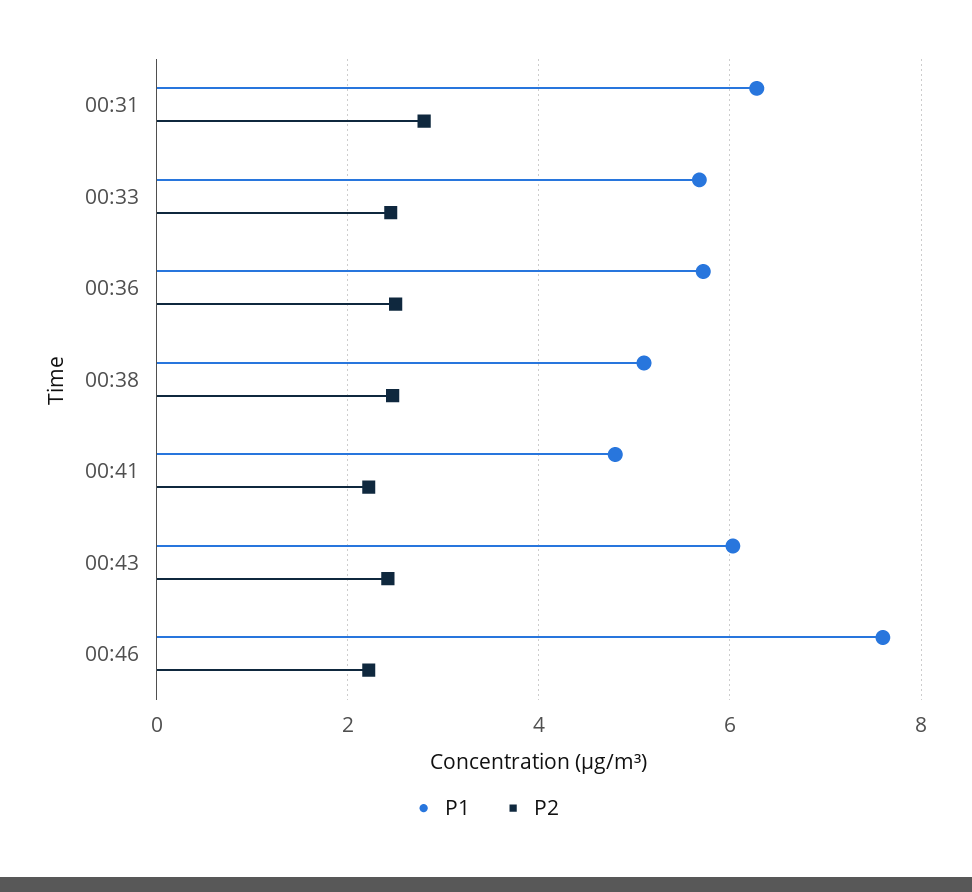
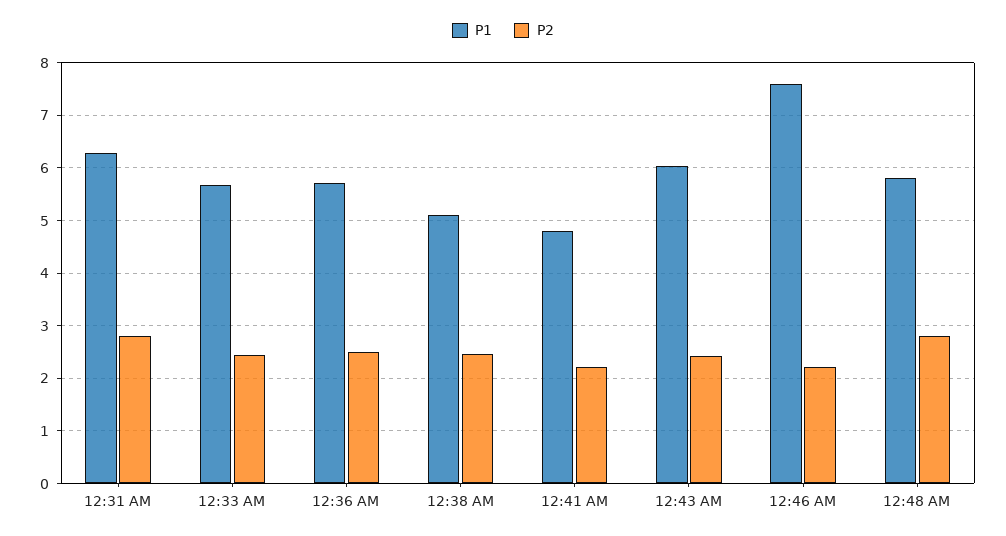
P1, 12:48 AM: none -> 5.8
P2, 12:48 AM: none -> 2.8

